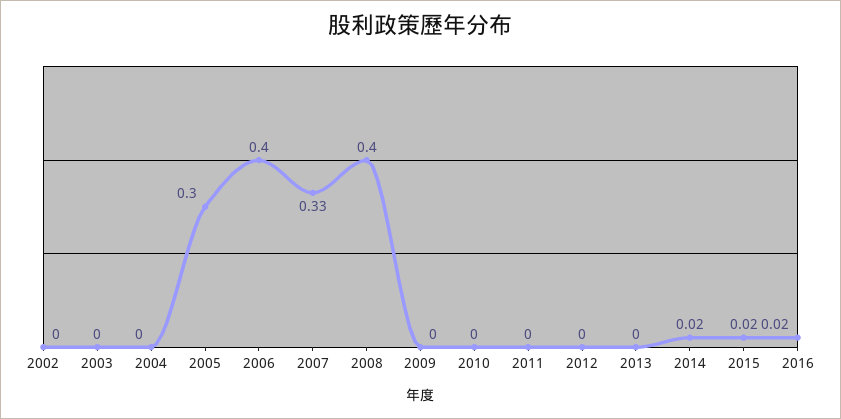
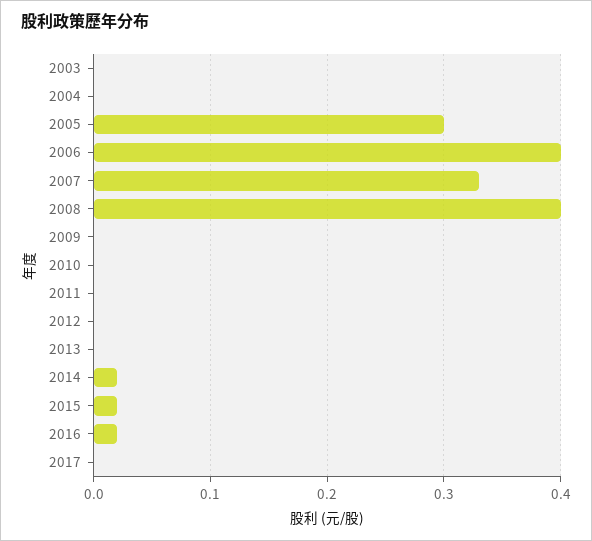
2002: 0 -> none
2017: none -> 0

